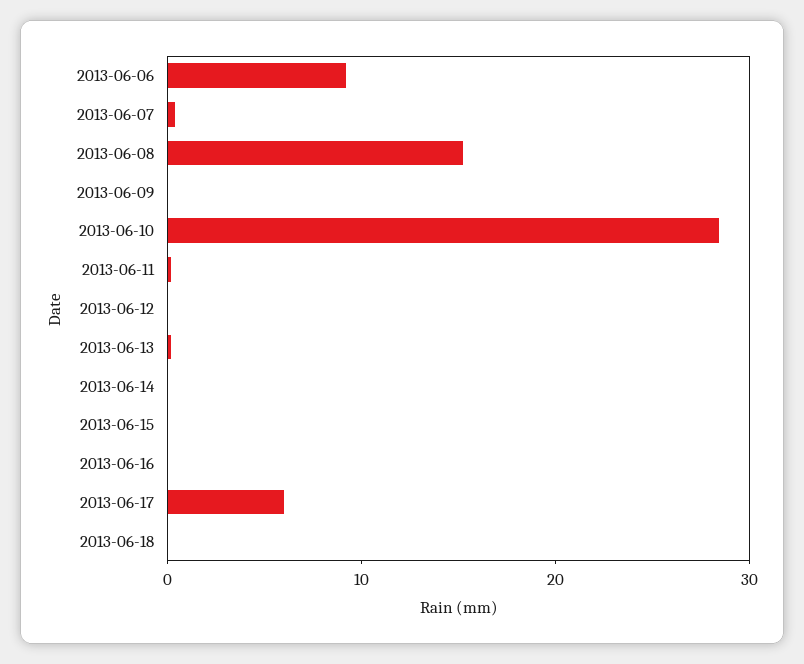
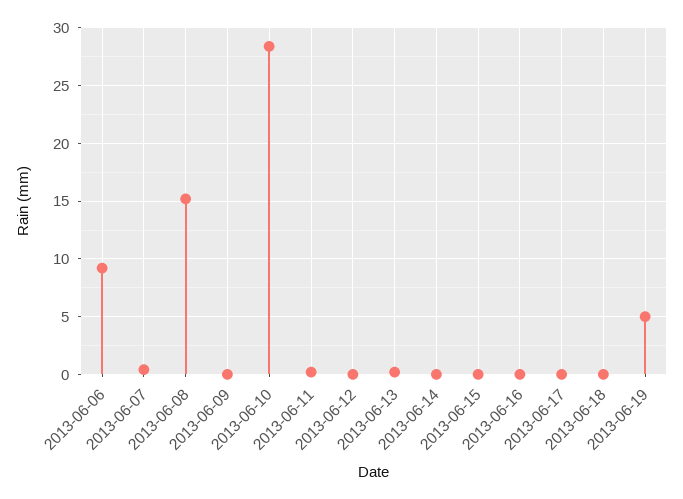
2013-06-17: 6 -> 0
2013-06-19: none -> 5

